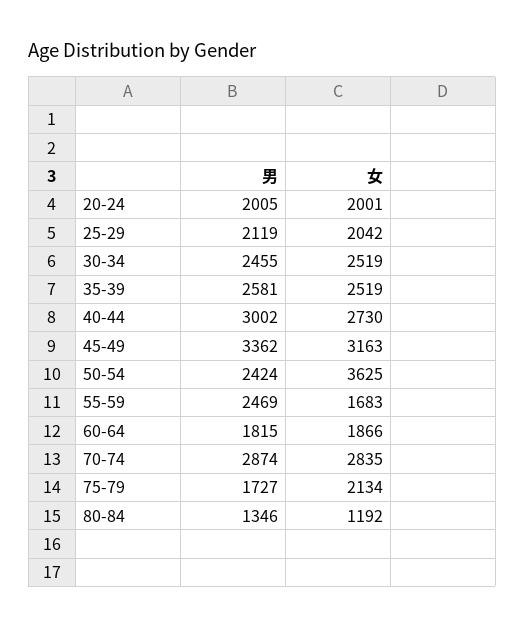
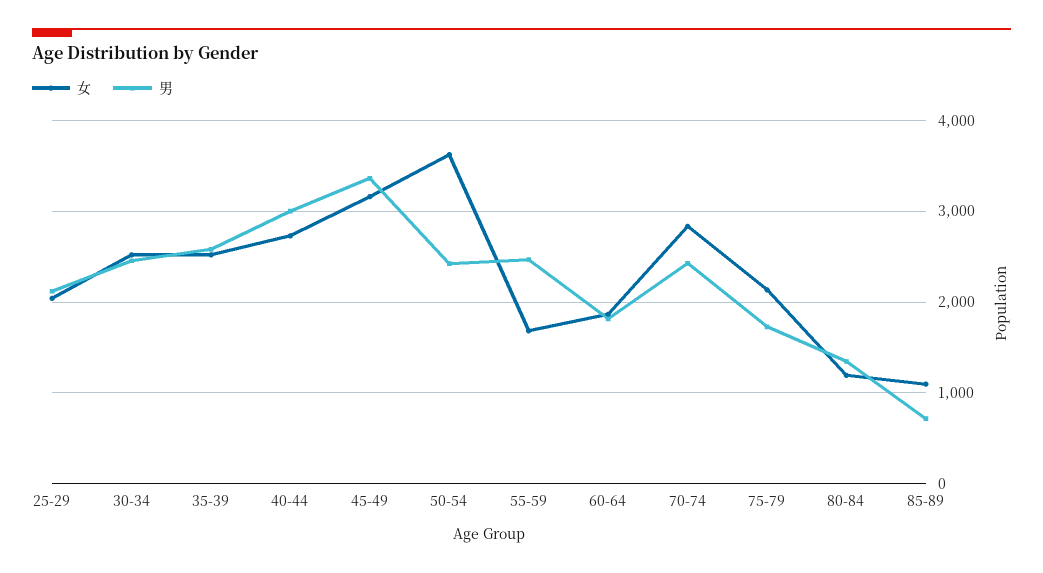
男, 20-24: 2005 -> none
女, 20-24: 2001 -> none
男, 70-74: 2874 -> 2400
女, 85-89: none -> 1100
男, 85-89: none -> 700

